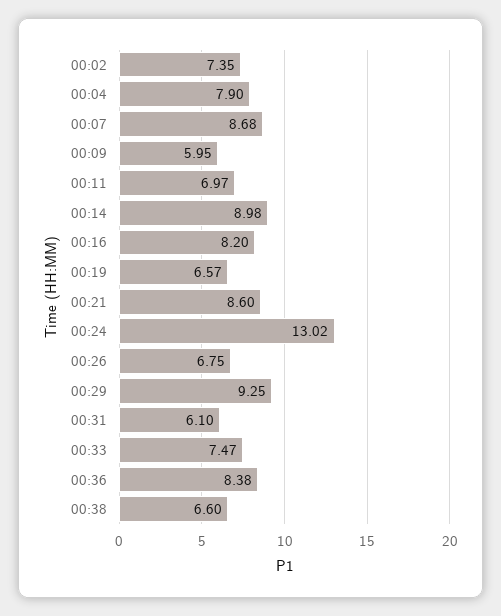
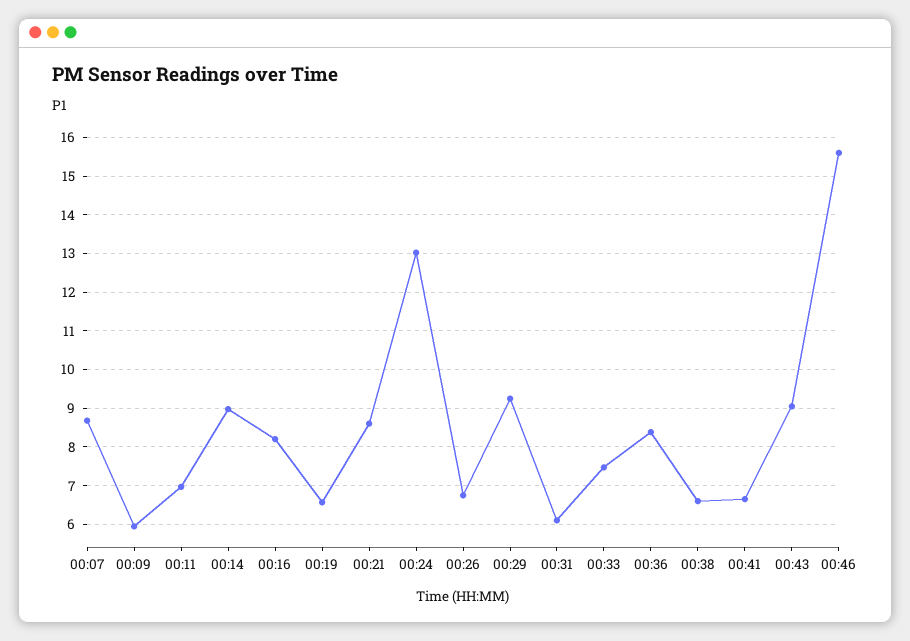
00:02: 7.35 -> none
00:04: 7.9 -> none
00:41: none -> 6.6
00:43: none -> 9
00:46: none -> 15.6

